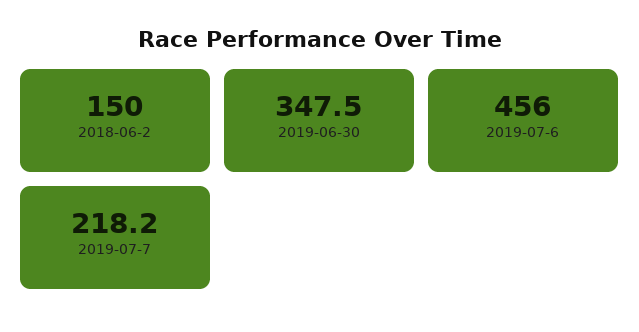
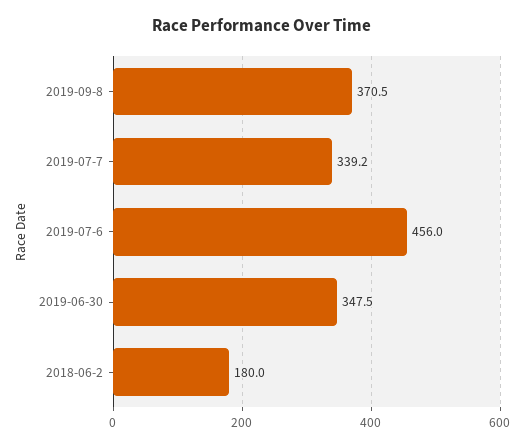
2018-06-2: 150 -> 180
2019-07-7: 218.2 -> 339.2
2019-09-8: none -> 370.5

